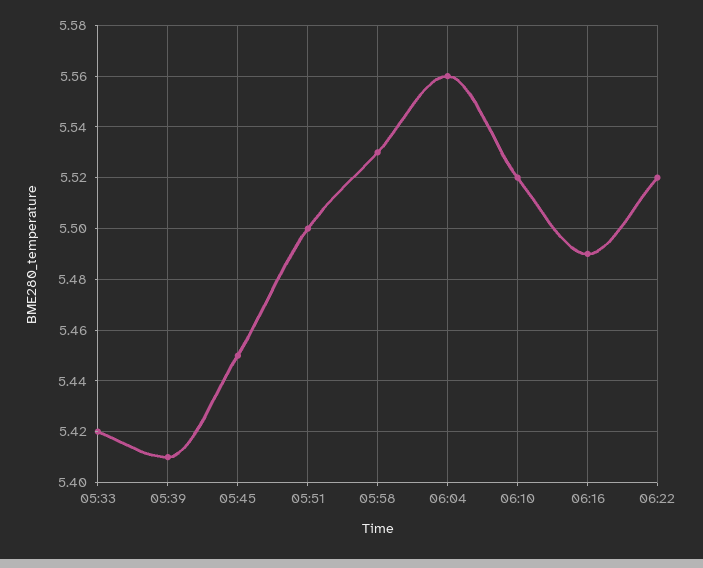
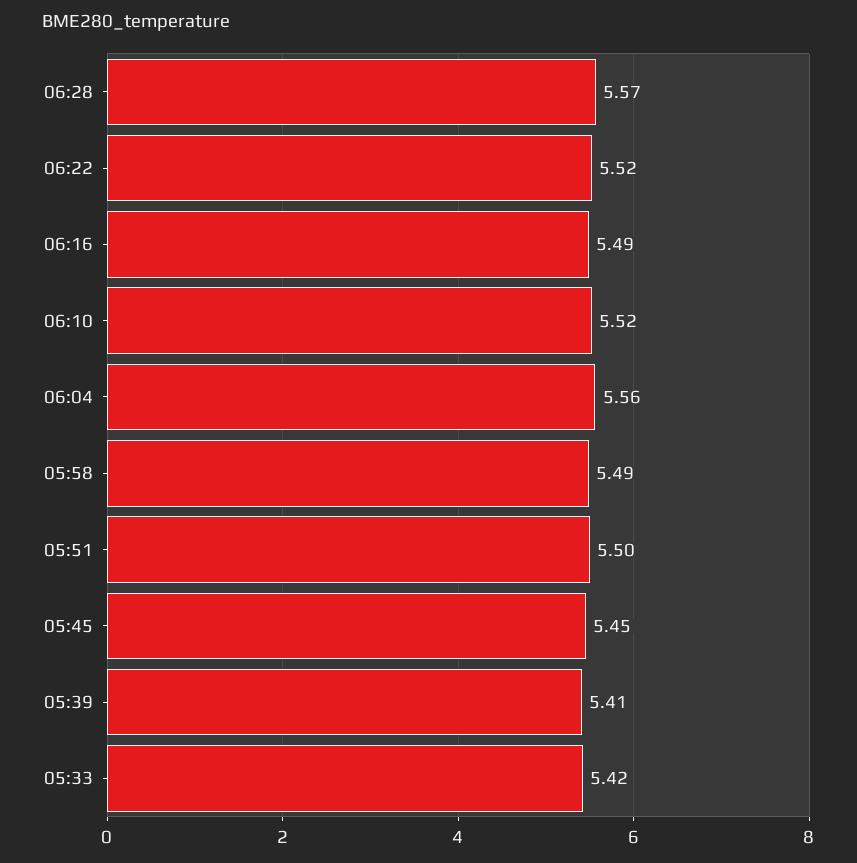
05:58: 5.53 -> 5.49
06:28: none -> 5.57

